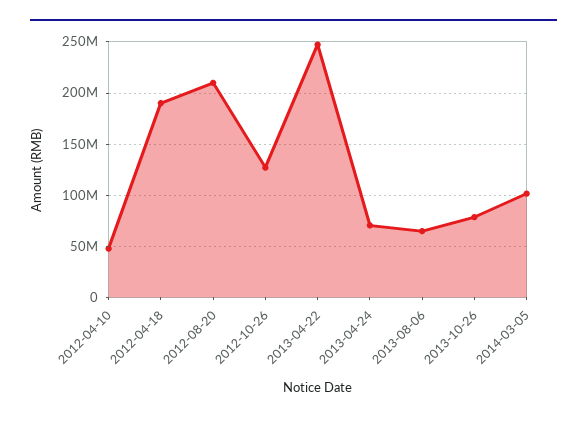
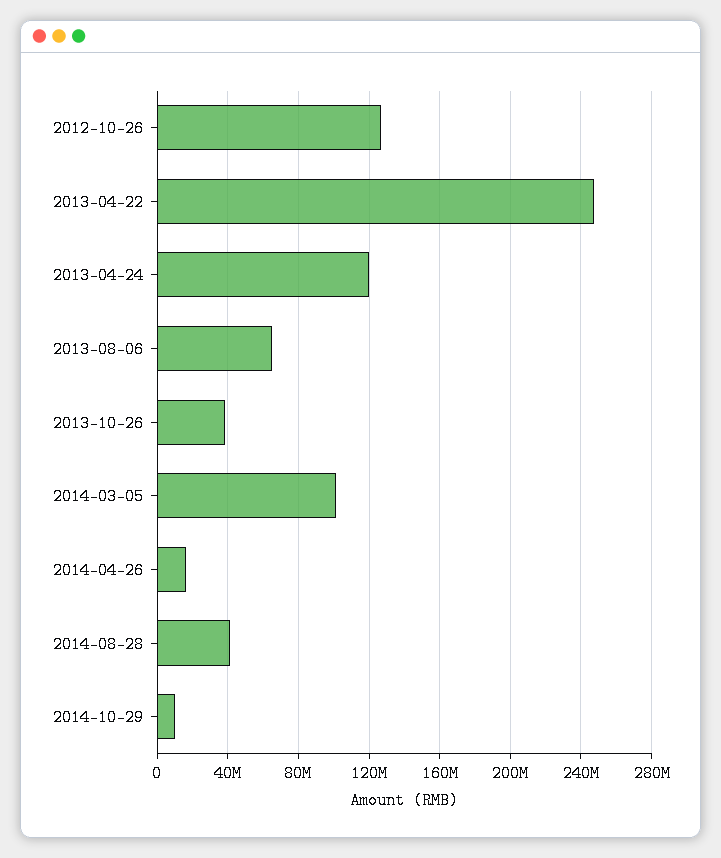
2012-04-10: 50000000 -> none
2012-04-18: 190000000 -> none
2012-08-20: 210000000 -> none
2013-04-24: 70000000 -> 120000000
2013-10-26: 80000000 -> 40000000
2014-04-26: none -> 15000000
2014-08-28: none -> 40000000
2014-10-29: none -> 10000000

